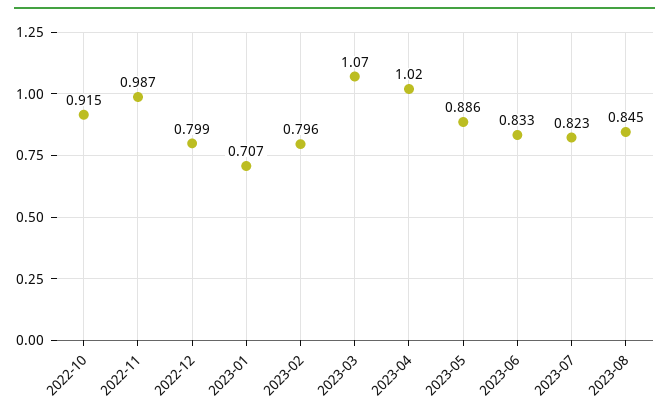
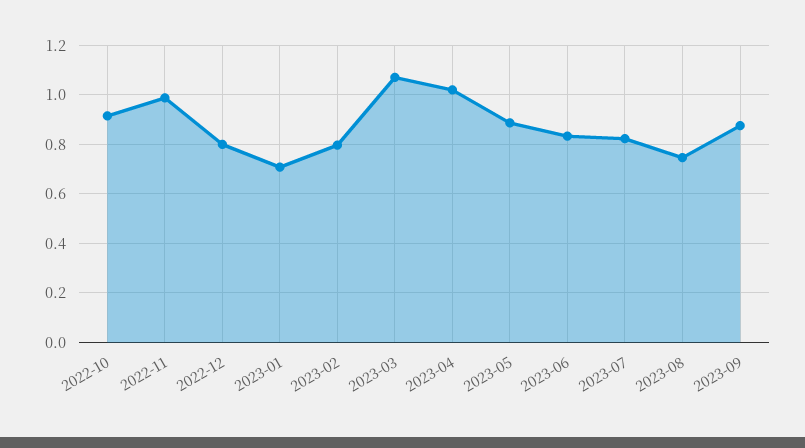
2023-08: 0.845 -> 0.75
2023-09: none -> 0.875

